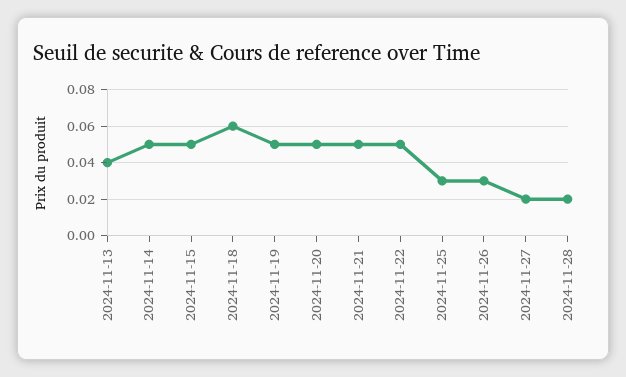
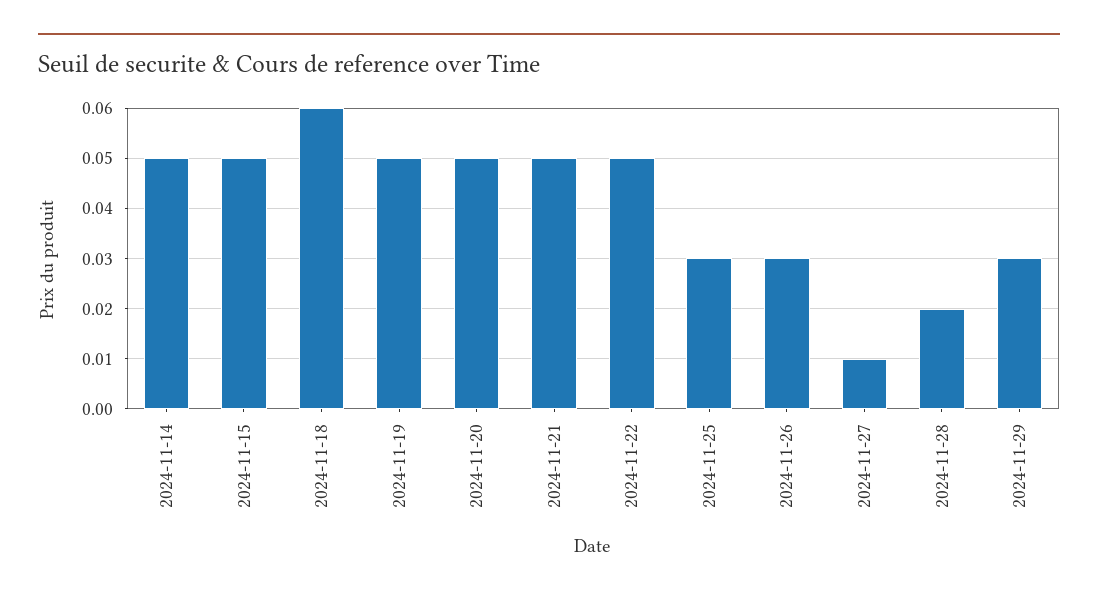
2024-11-13: 0.04 -> none
2024-11-27: 0.02 -> 0.01
2024-11-29: none -> 0.03

